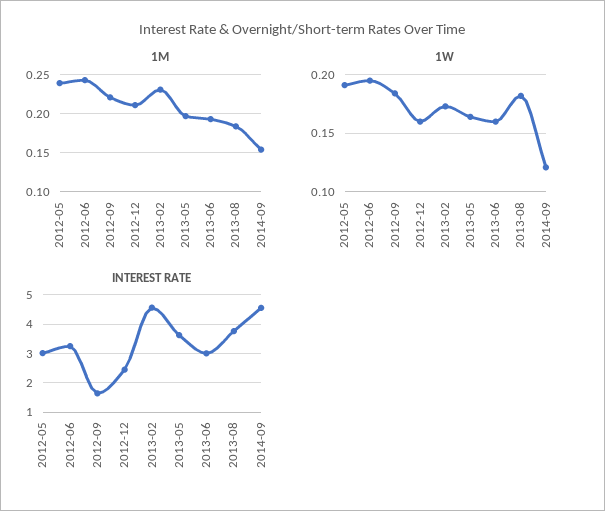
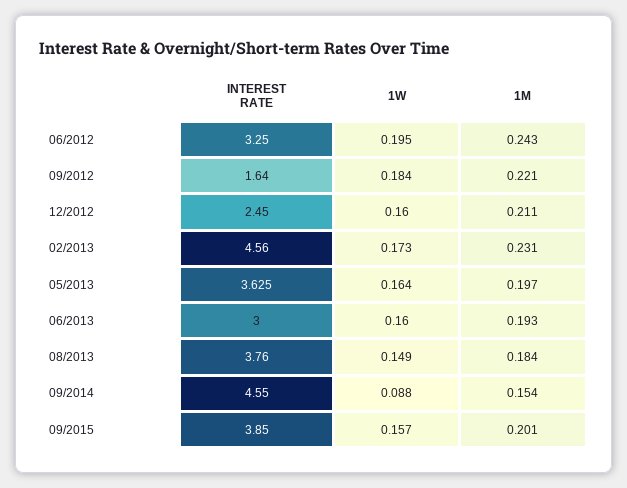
1M, 2012-05: 0.24 -> none
1W, 2012-05: 0.19 -> none
1W, 2013-08: 0.18 -> 0.149
1W, 2014-09: 0.12 -> 0.088
INTEREST RATE, 2012-05: 3 -> none
INTEREST RATE, 09/2015: none -> 3.85
1W, 09/2015: none -> 0.157
1M, 09/2015: none -> 0.201

